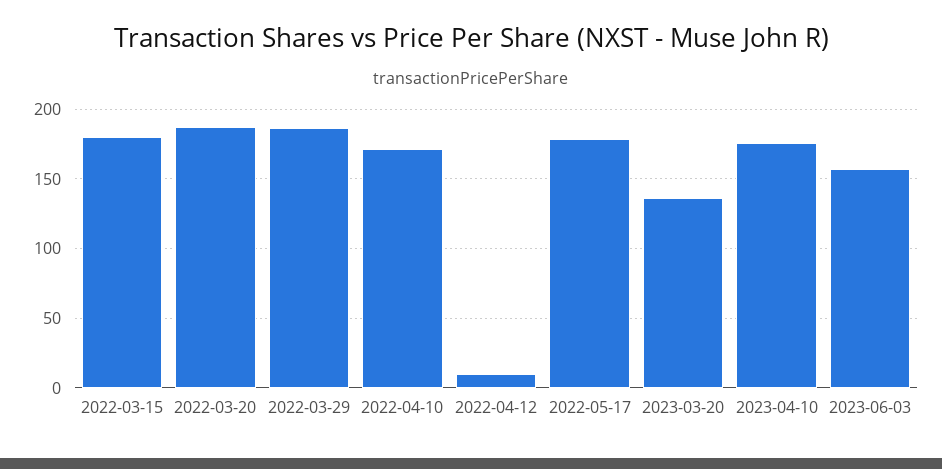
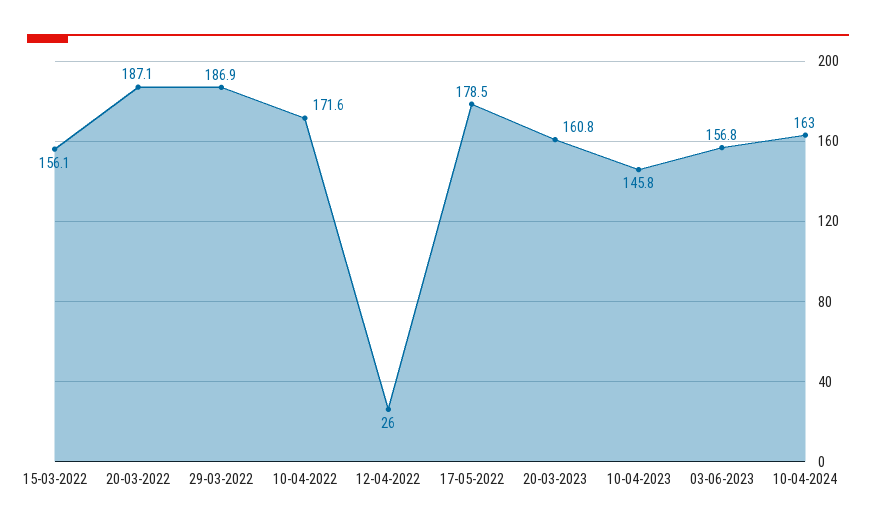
2022-03-15: 180 -> 156.1
2022-04-12: 10 -> 26
2023-03-20: 135 -> 160.8
2023-04-10: 175 -> 145.8
10-04-2024: none -> 163

